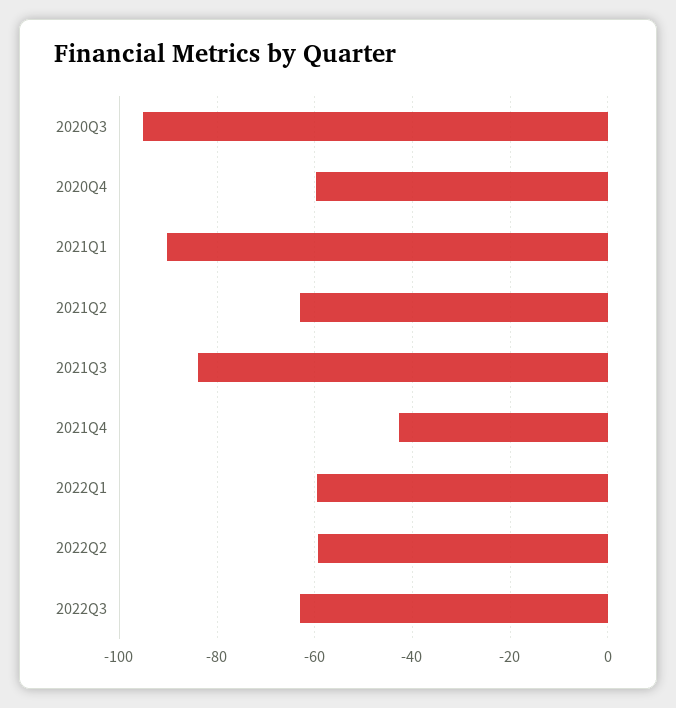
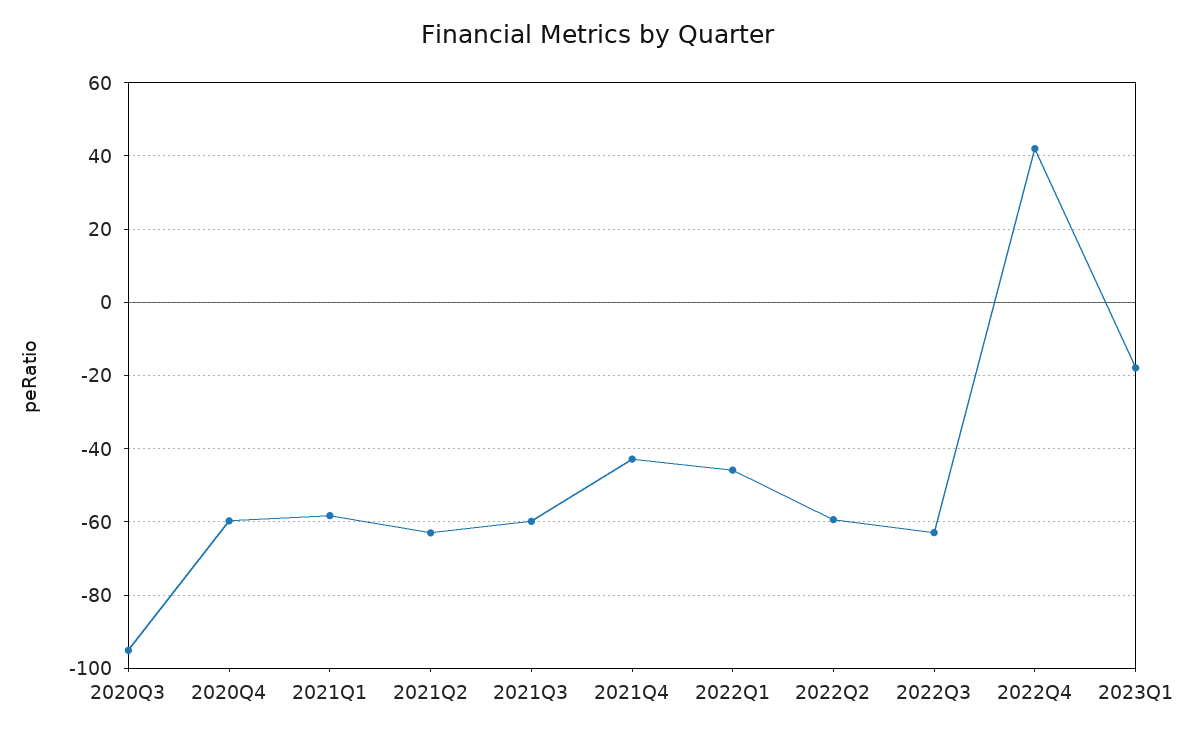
2021Q1: -90 -> -58
2021Q3: -84 -> -60
2022Q1: -60 -> -46
2022Q4: none -> 42
2023Q1: none -> -18

